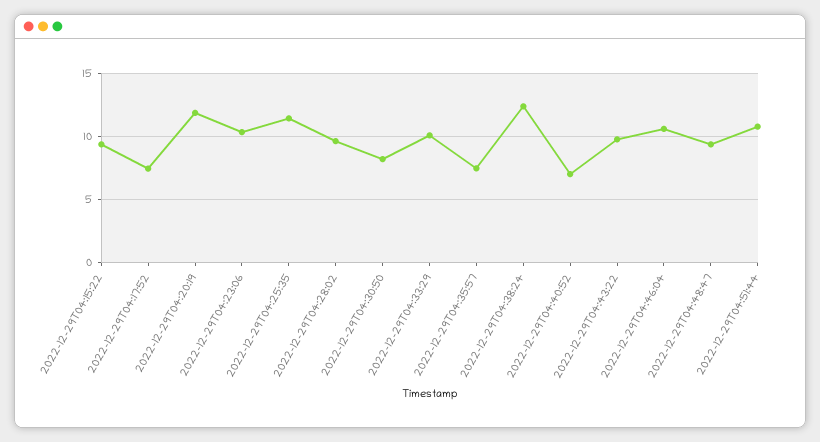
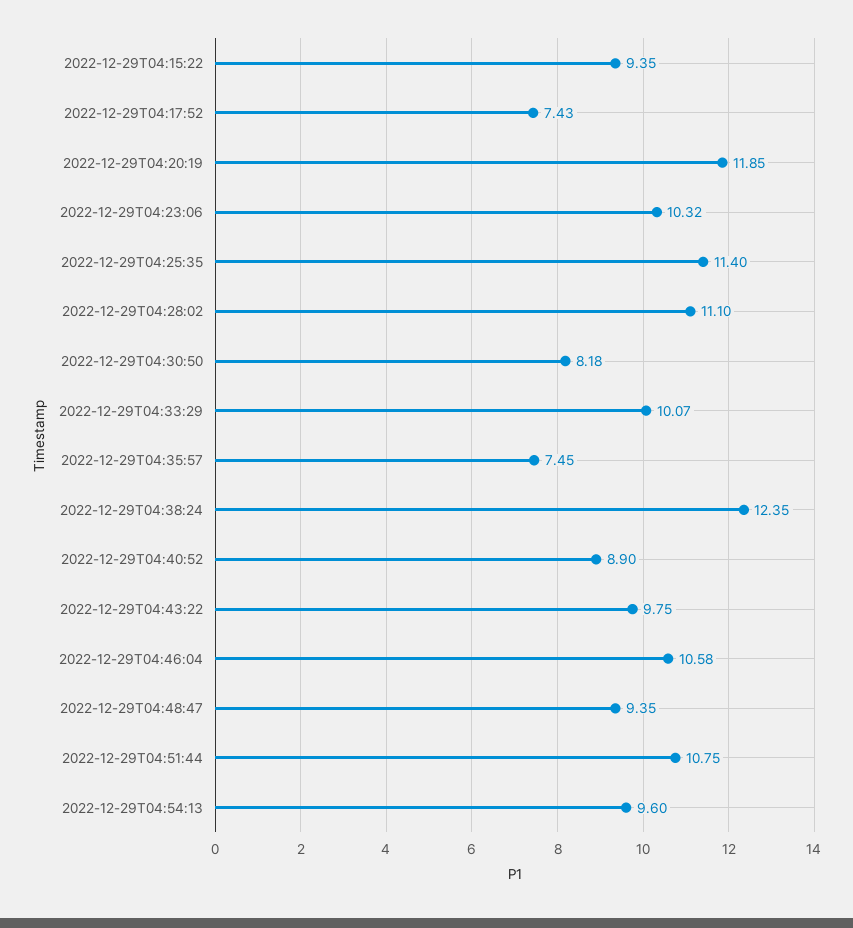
2022-12-29T04:28:02: 9.5 -> 11.1
2022-12-29T04:40:52: 7 -> 8.9
2022-12-29T04:54:13: none -> 9.6

